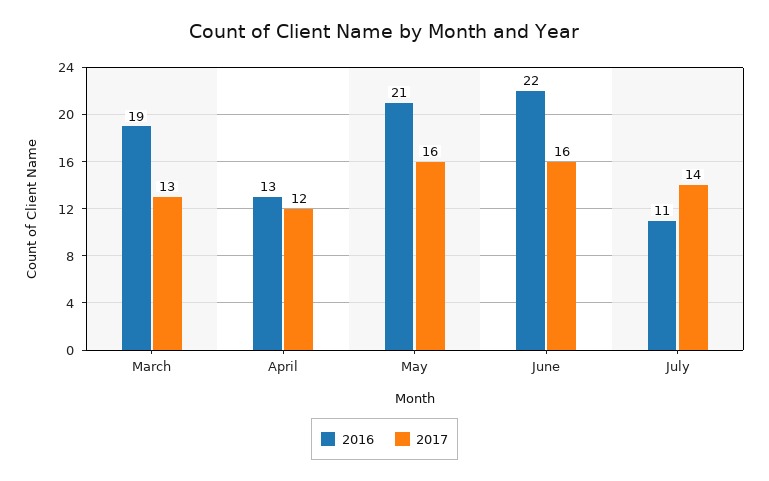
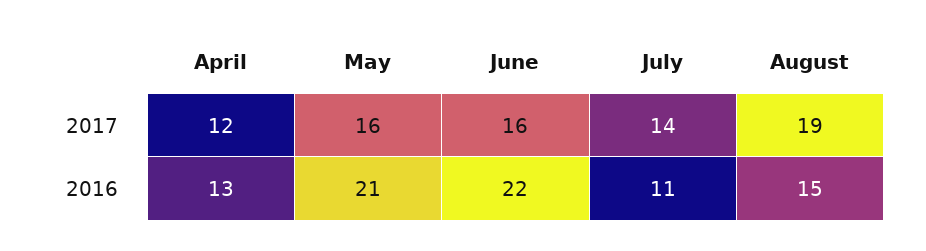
2016, March: 19 -> none
2017, March: 13 -> none
2017, August: none -> 19
2016, August: none -> 15

